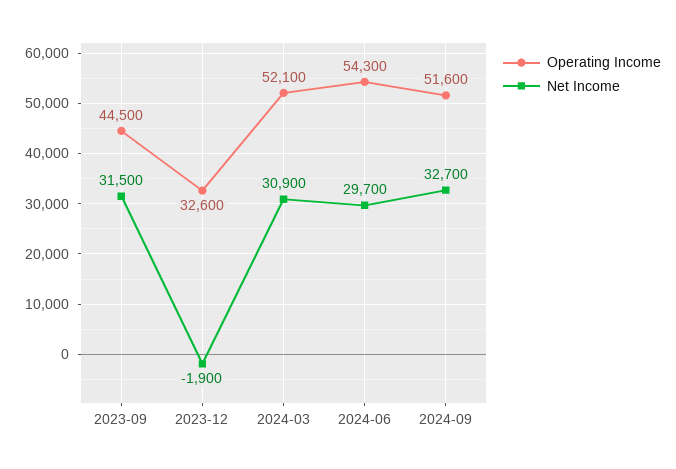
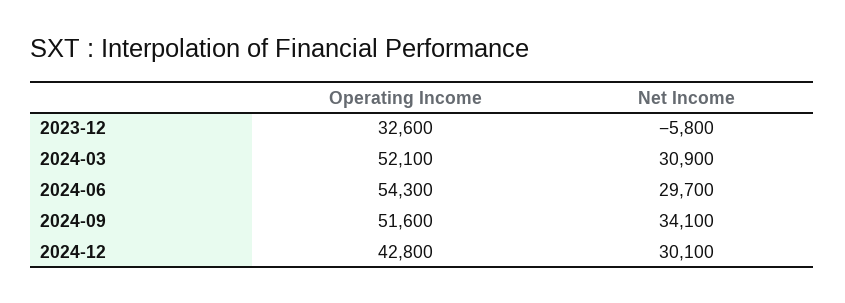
Operating Income, 2023-09: 44500 -> none
Net Income, 2023-09: 31500 -> none
Net Income, 2023-12: -1900 -> -5800
Net Income, 2024-09: 32700 -> 34100
Operating Income, 2024-12: none -> 42800
Net Income, 2024-12: none -> 30100

